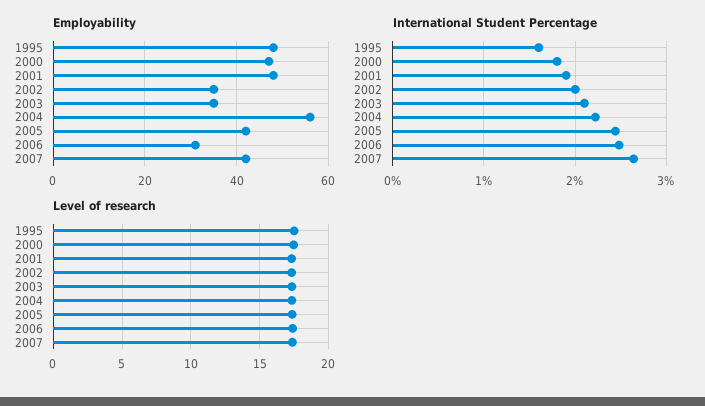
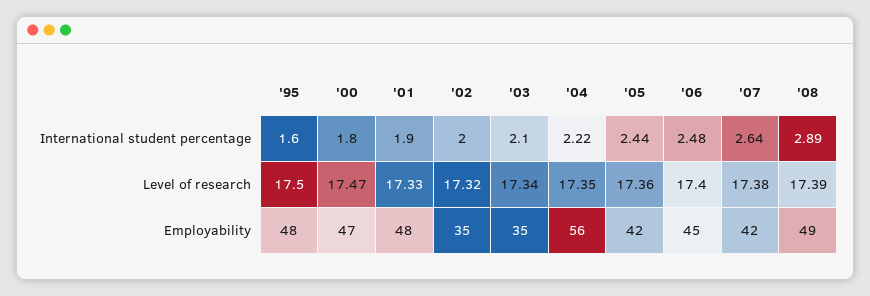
Employability, 2006: 30 -> 45
International Student Percentage, '08: none -> 2.89
Level of research, '08: none -> 17.39
Employability, '08: none -> 49

